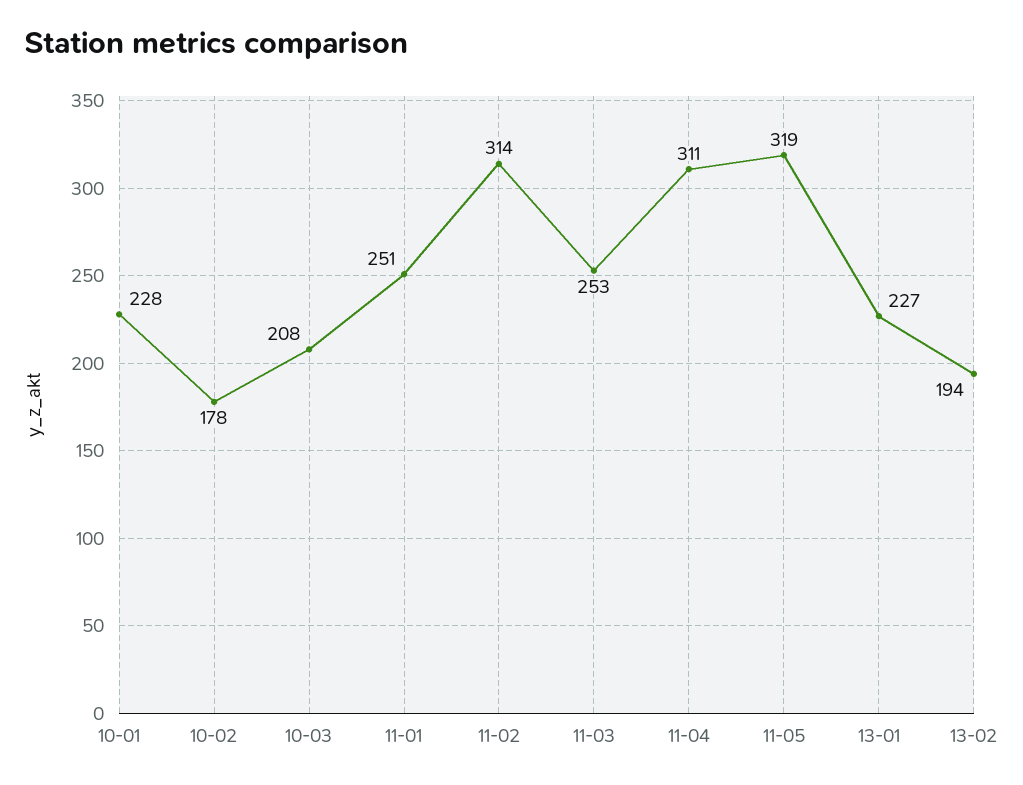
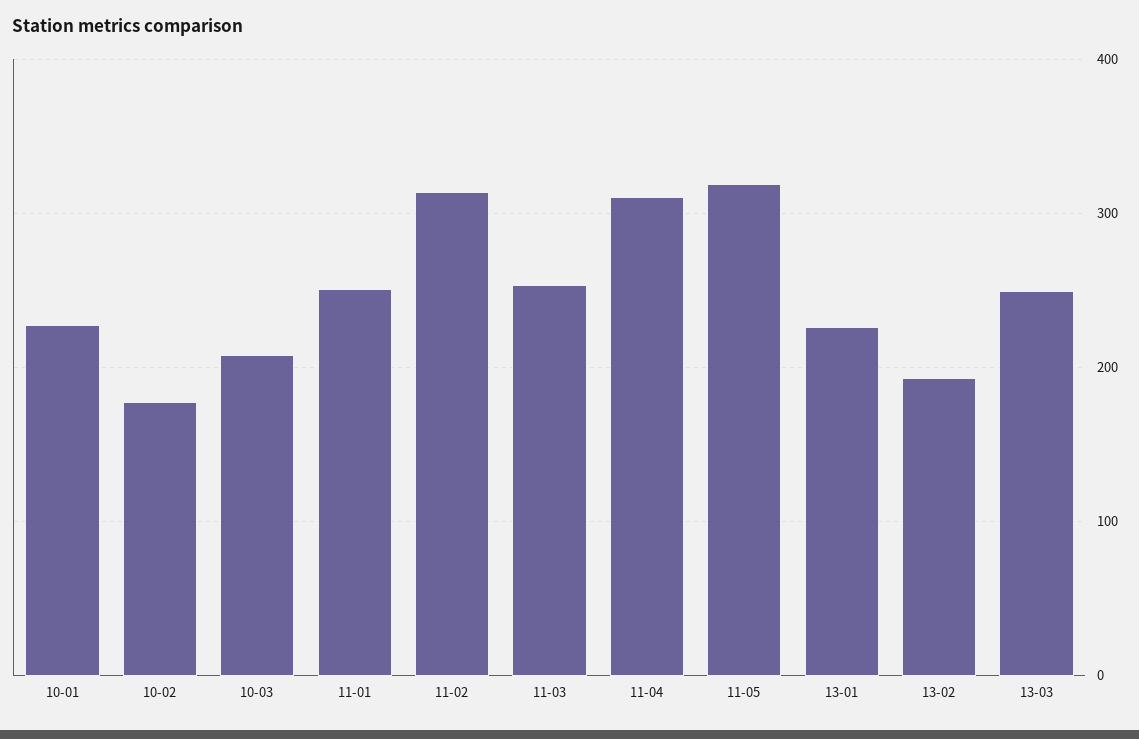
13-03: none -> 250

